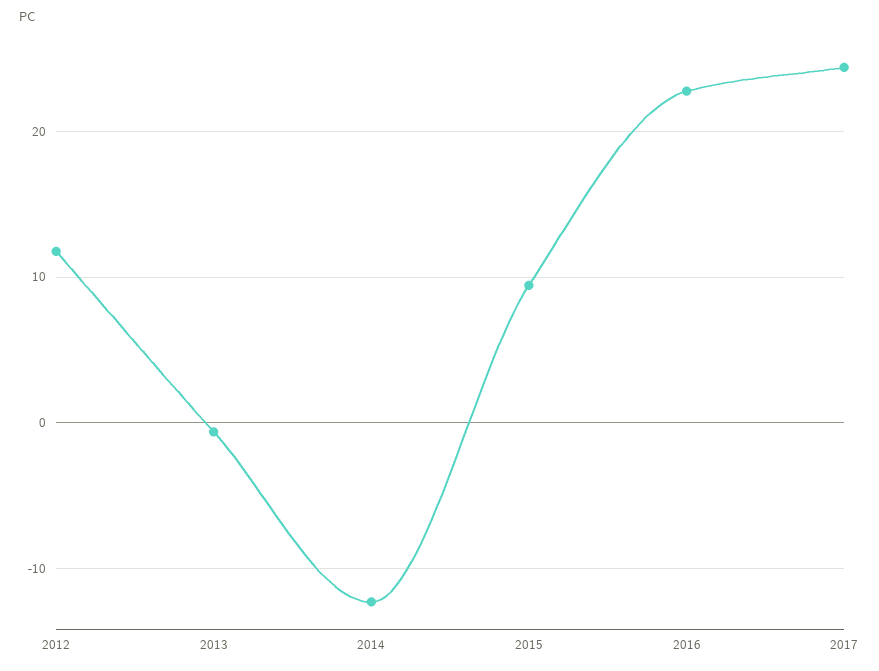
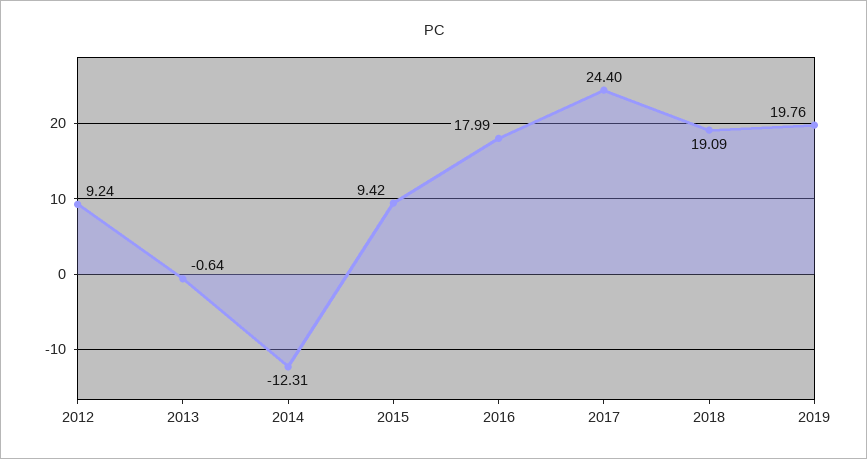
2012: 12 -> 9.24
2016: 23 -> 17.99
2018: none -> 19.09
2019: none -> 19.76

